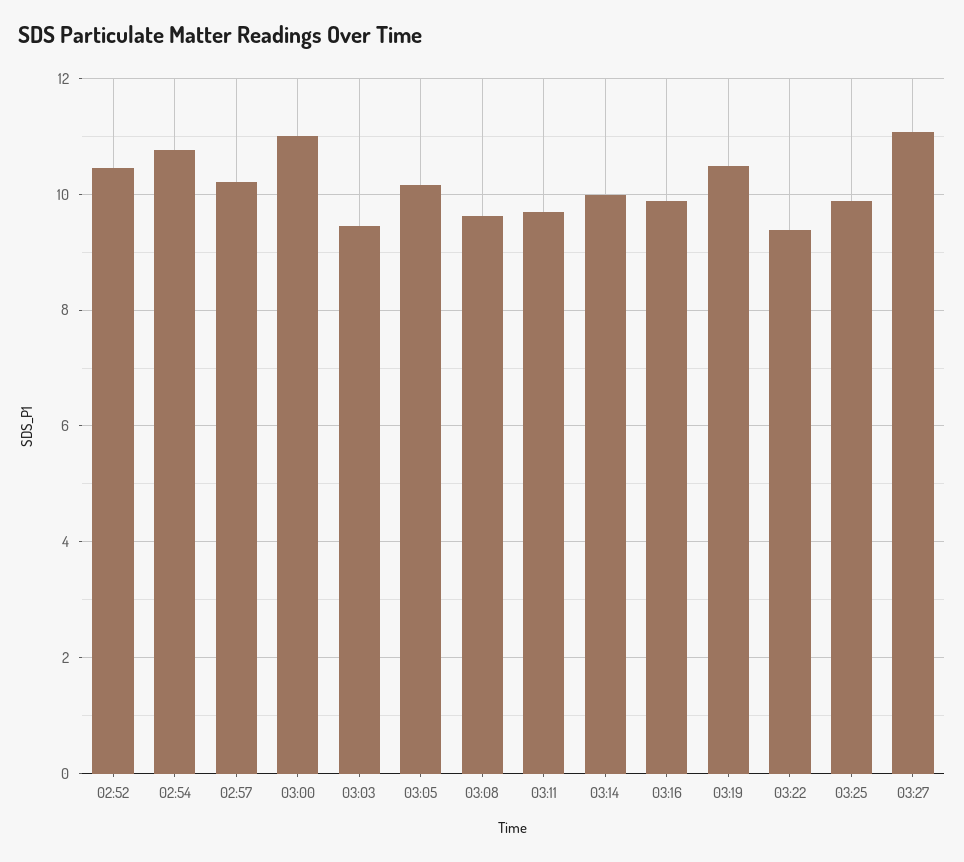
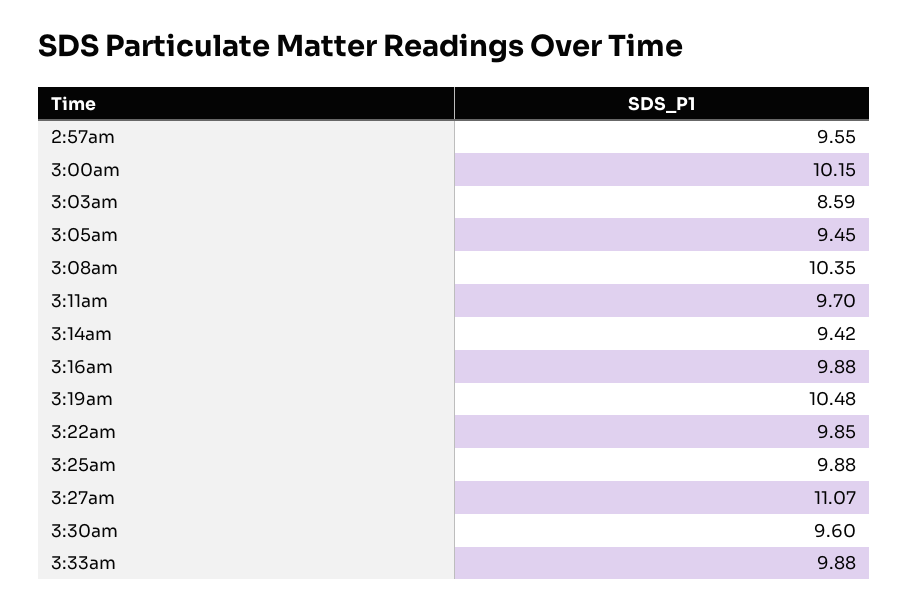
02:52: 10.4 -> none
02:54: 10.8 -> none
02:57: 10.2 -> 9.55
03:00: 11 -> 10.15
03:03: 9.4 -> 8.59
03:05: 10.2 -> 9.45
03:08: 9.6 -> 10.35
03:14: 10 -> 9.42
03:22: 9.4 -> 9.85
3:30am: none -> 9.6
3:33am: none -> 9.88

